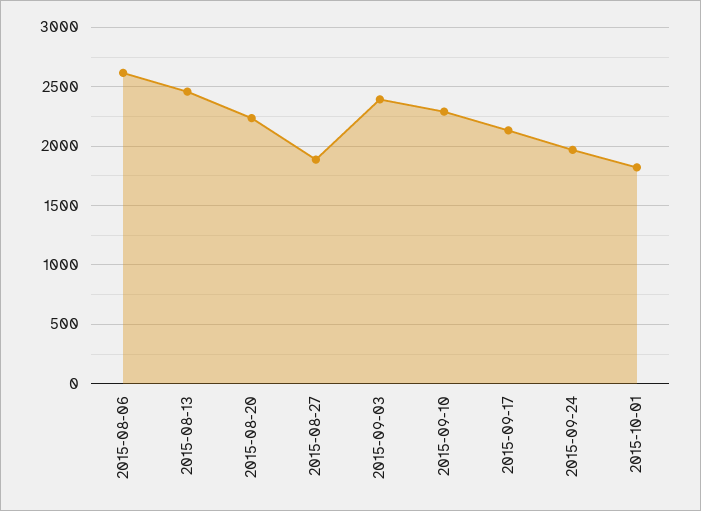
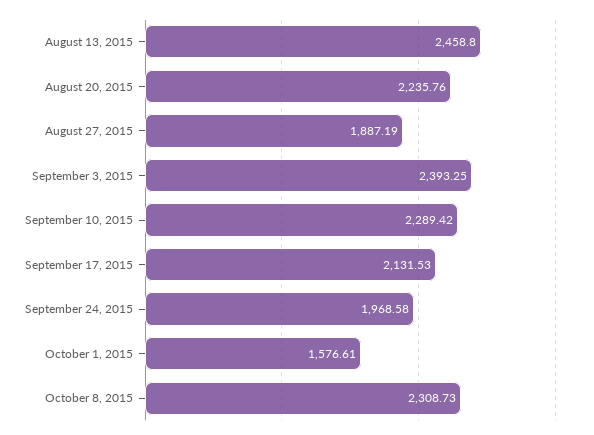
2015-08-06: 2600 -> none
2015-10-01: 1800 -> 1576.61
October 8, 2015: none -> 2308.73

